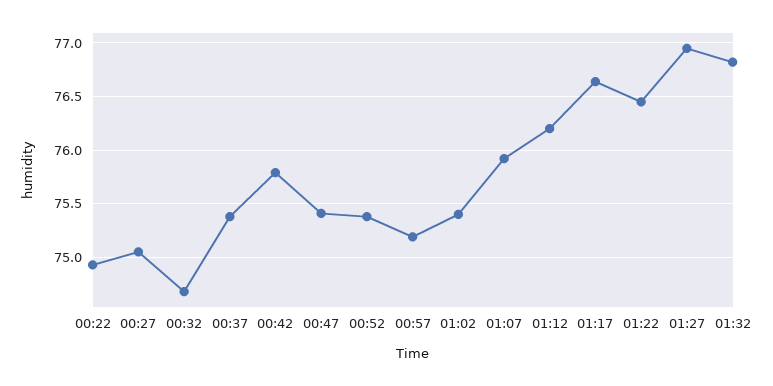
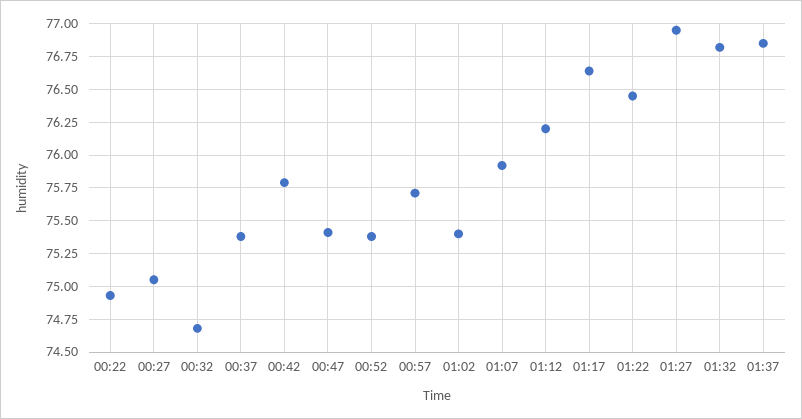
00:57: 75.2 -> 75.7
01:37: none -> 76.85

